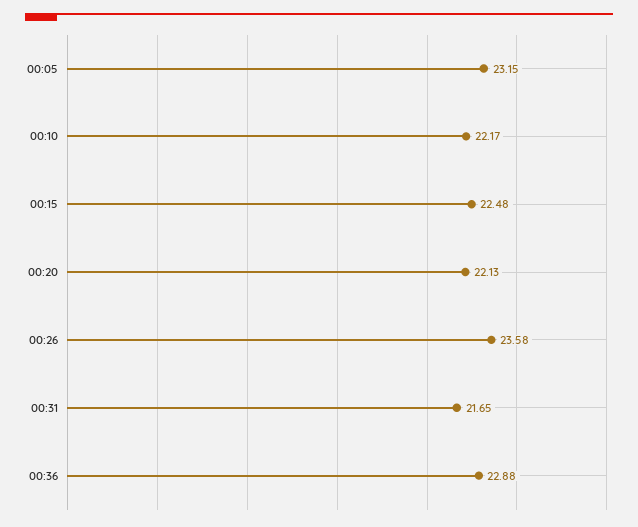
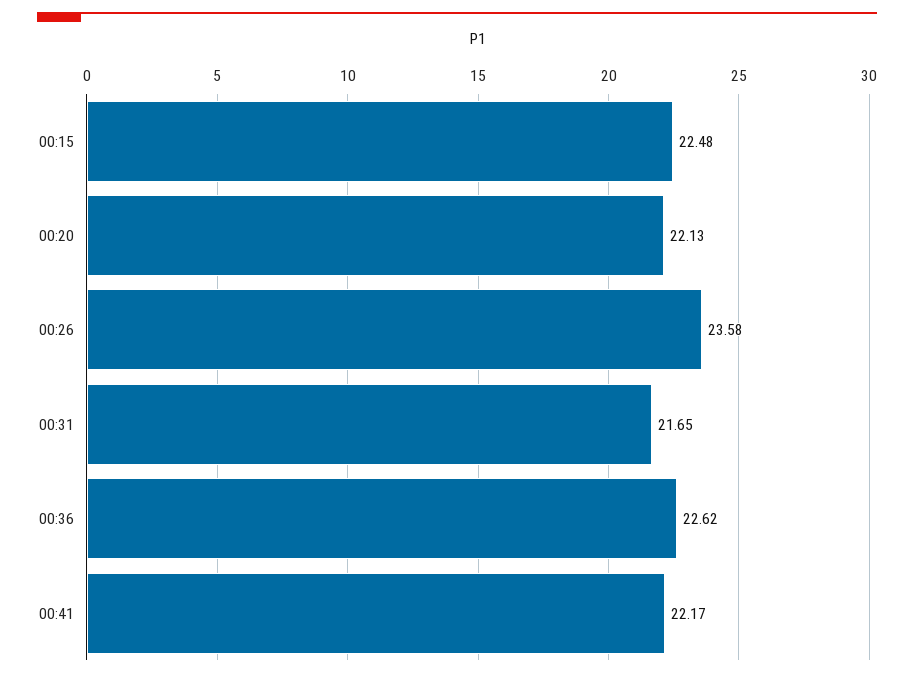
00:05: 23.15 -> none
00:10: 22.17 -> none
00:36: 22.88 -> 22.62
00:41: none -> 22.17

